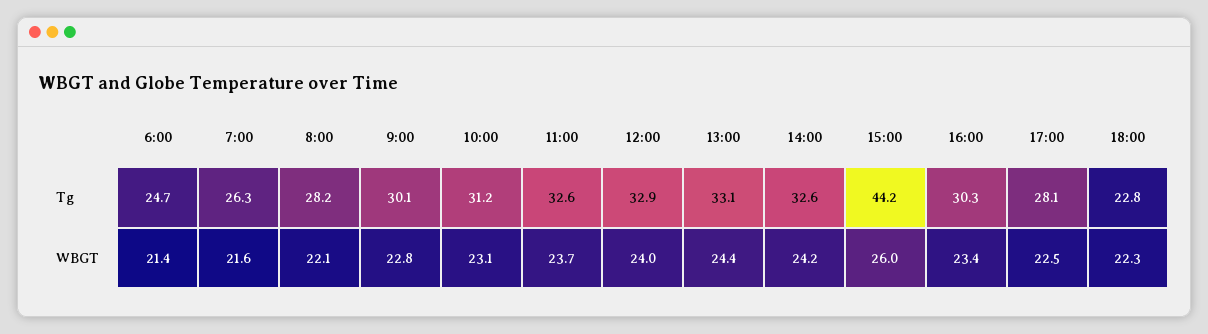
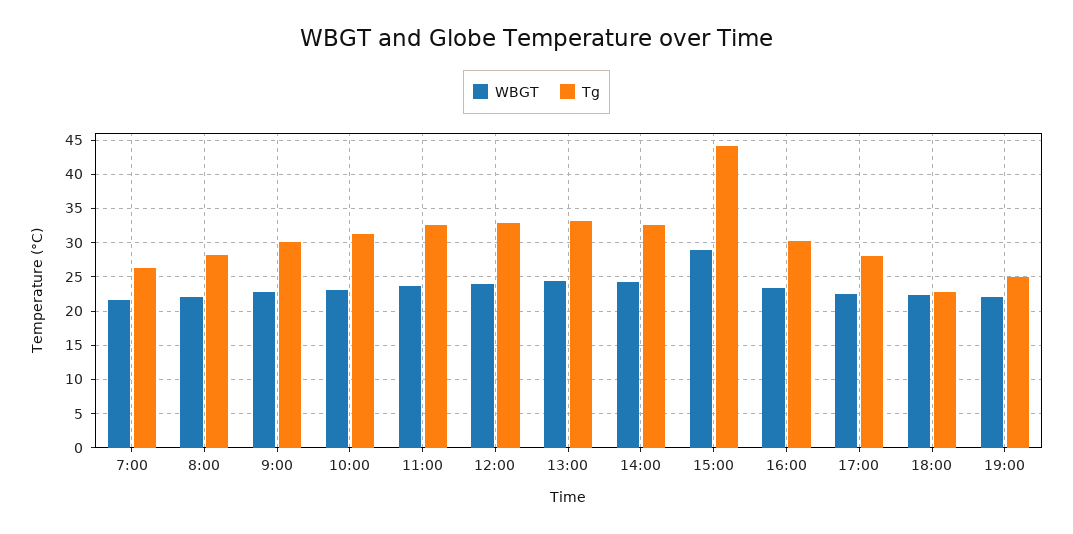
Tg, 6:00: 24.7 -> none
WBGT, 6:00: 21.4 -> none
WBGT, 15:00: 26 -> 29
WBGT, 19:00: none -> 22
Tg, 19:00: none -> 25

